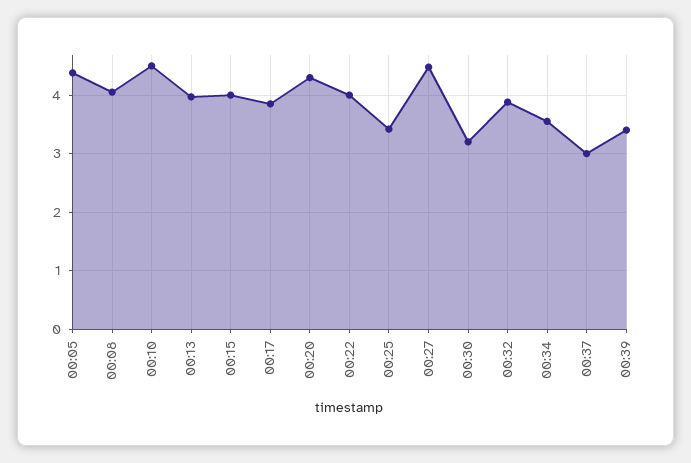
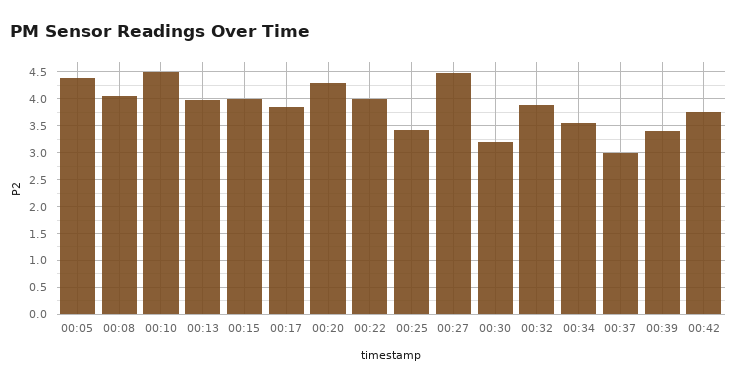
00:42: none -> 3.75

